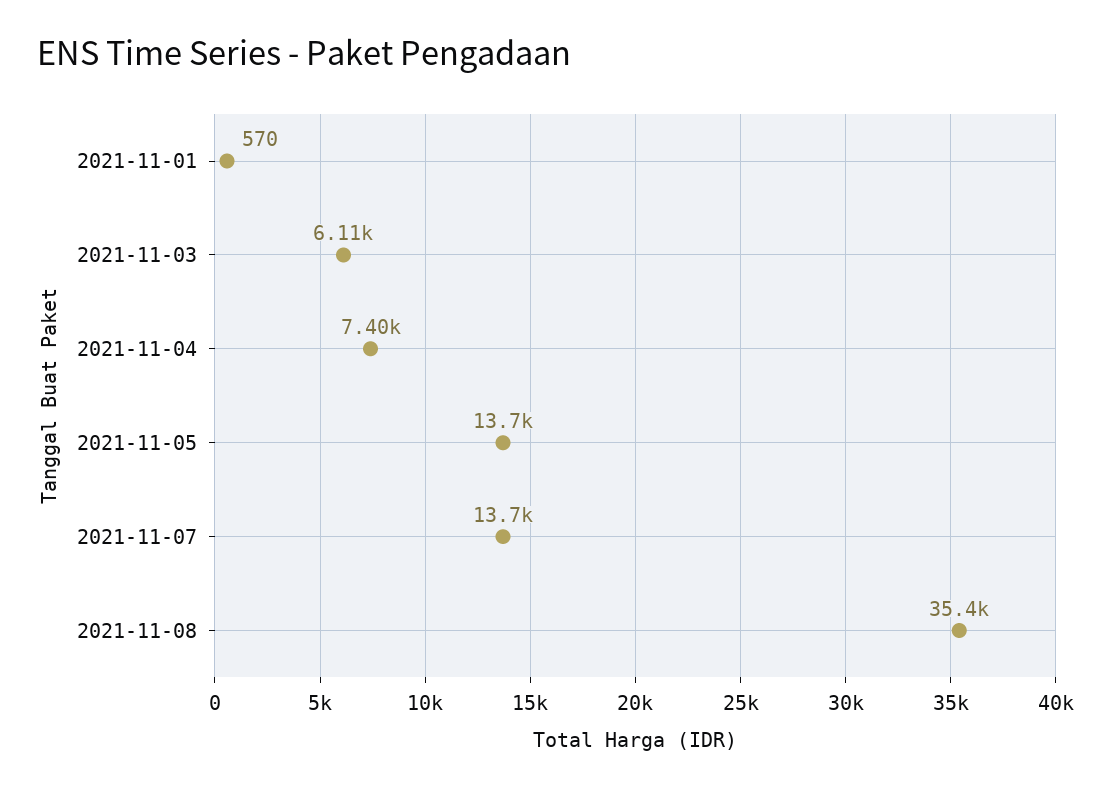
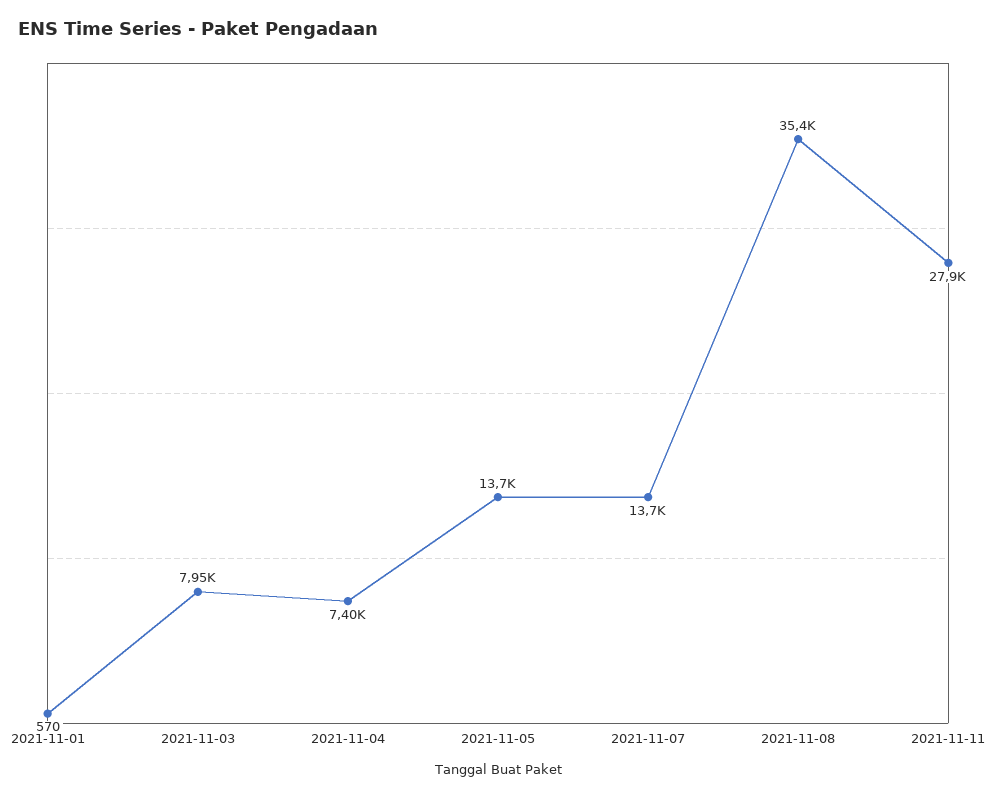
2021-11-03: 6110 -> 7950
2021-11-11: none -> 27900

